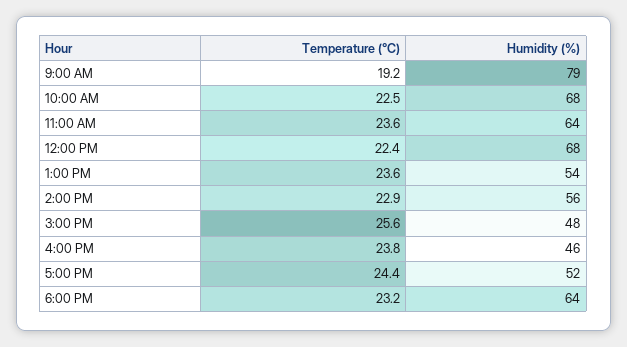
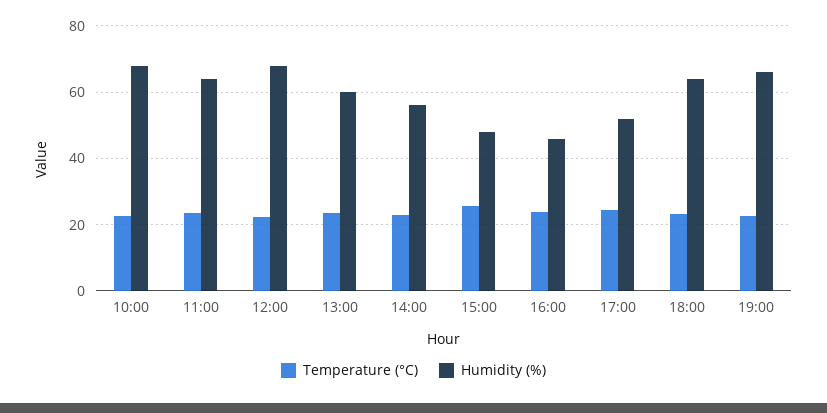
Temperature (°C), 9:00 AM: 19.2 -> none
Humidity (%), 9:00 AM: 79 -> none
Humidity (%), 1:00 PM: 54 -> 60
Temperature (°C), 19:00: none -> 22
Humidity (%), 19:00: none -> 66

